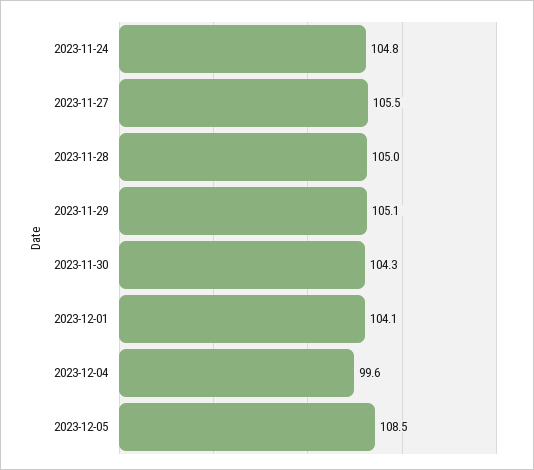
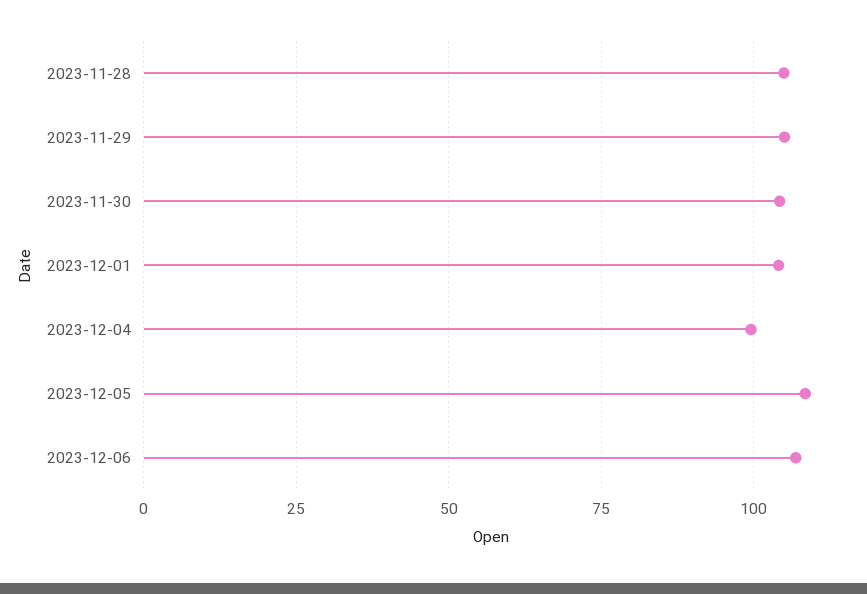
2023-11-24: 104.8 -> none
2023-11-27: 105.5 -> none
2023-12-06: none -> 107.5

